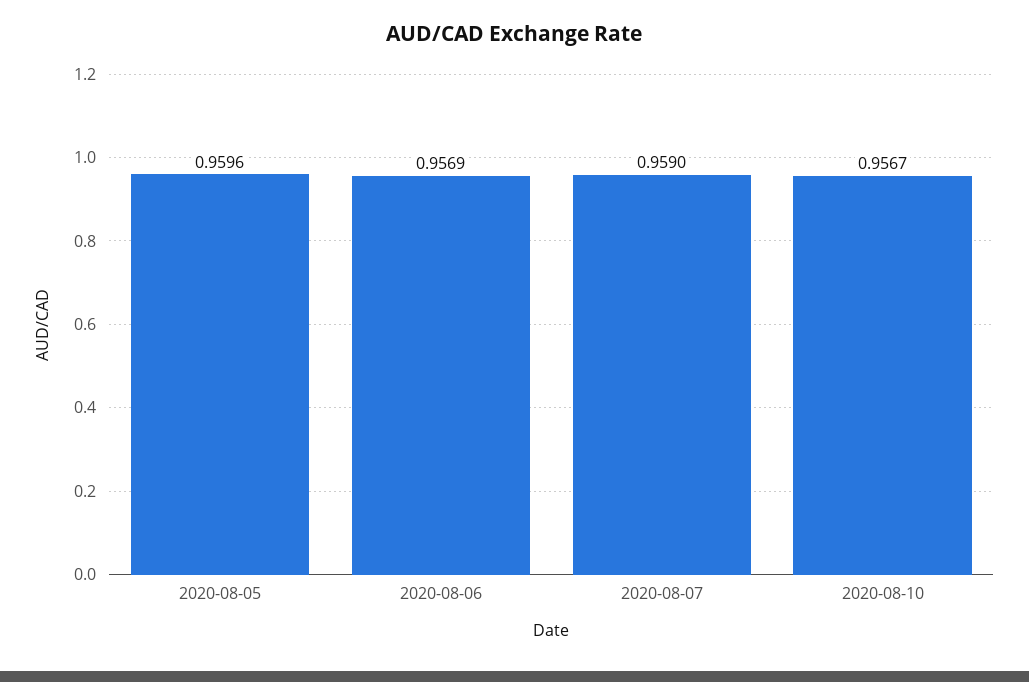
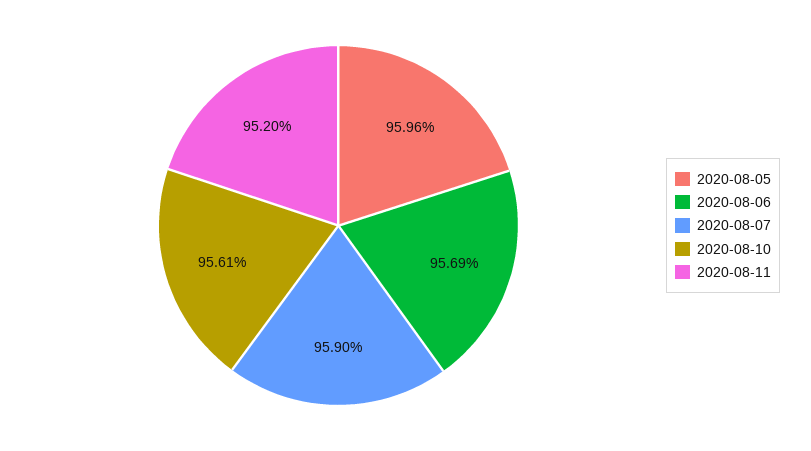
2020-08-10: 0.9567 -> 0.9561
2020-08-11: none -> 0.952

